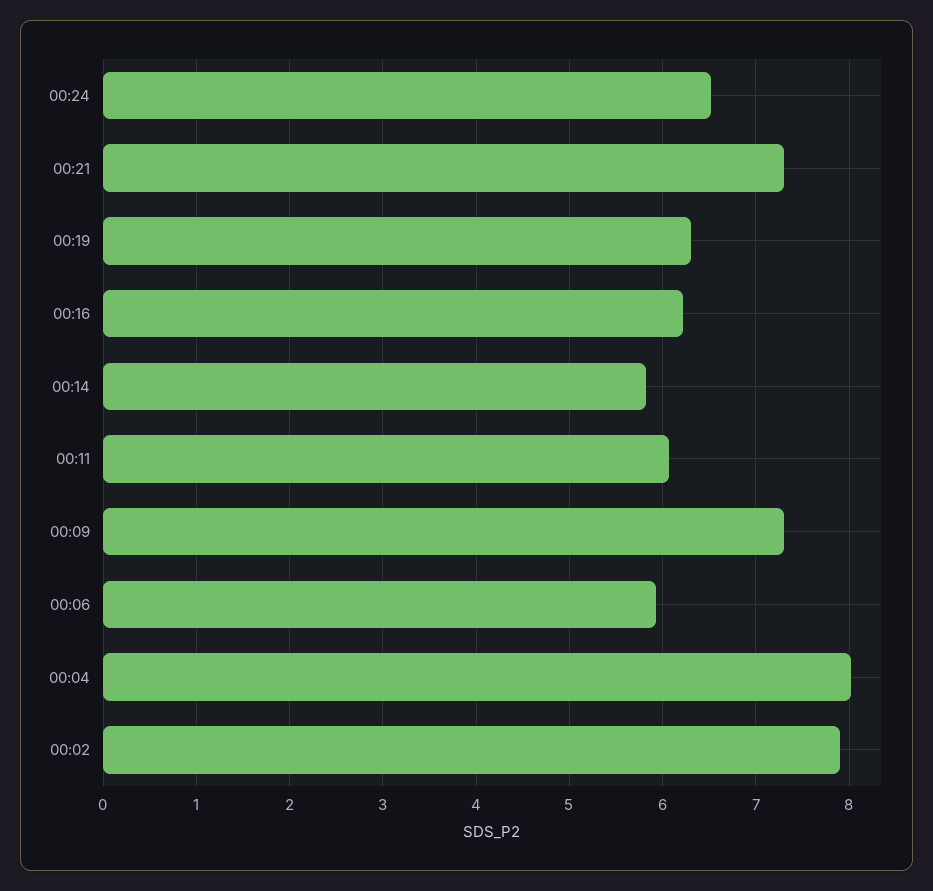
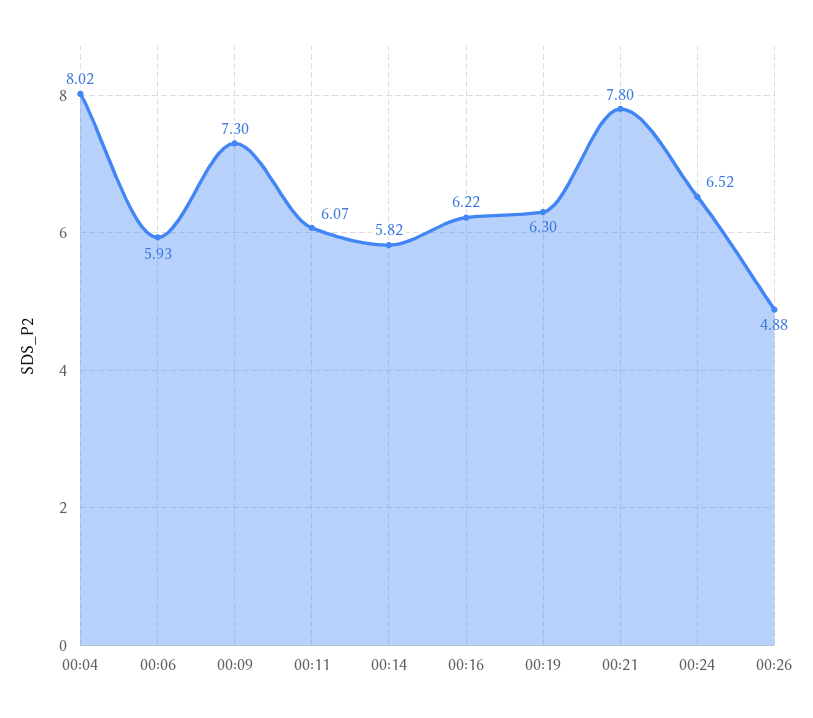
00:21: 7.3 -> 7.8
00:02: 7.9 -> none
00:26: none -> 4.88

